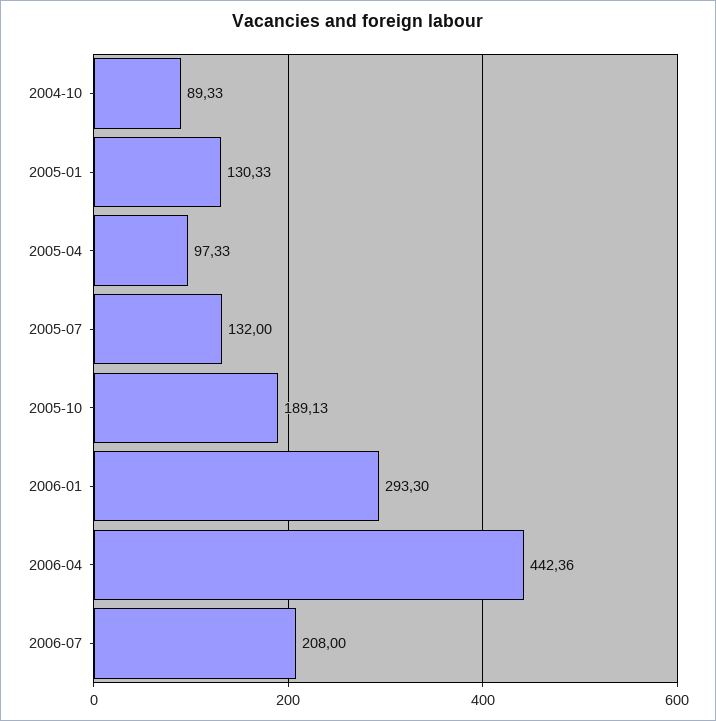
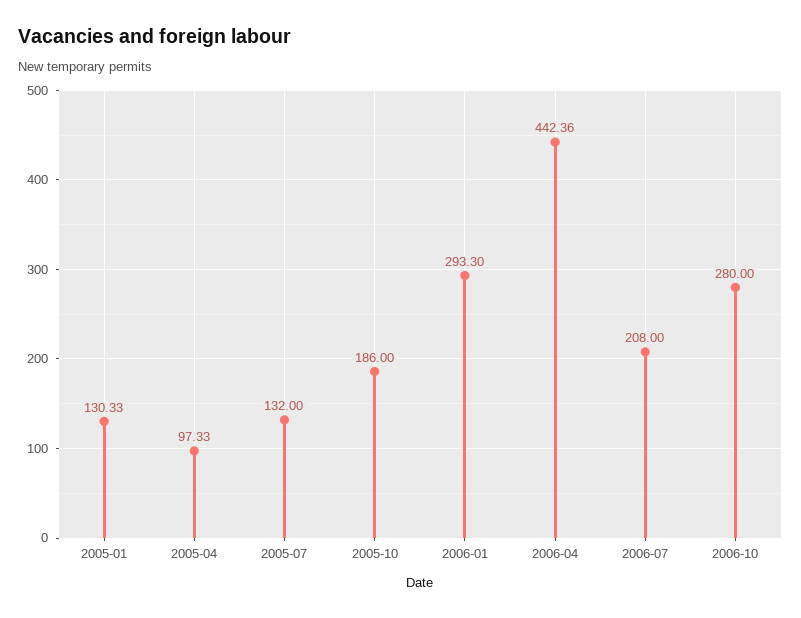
2004-10: 89.33 -> none
2005-10: 189.13 -> 186
2006-10: none -> 280

